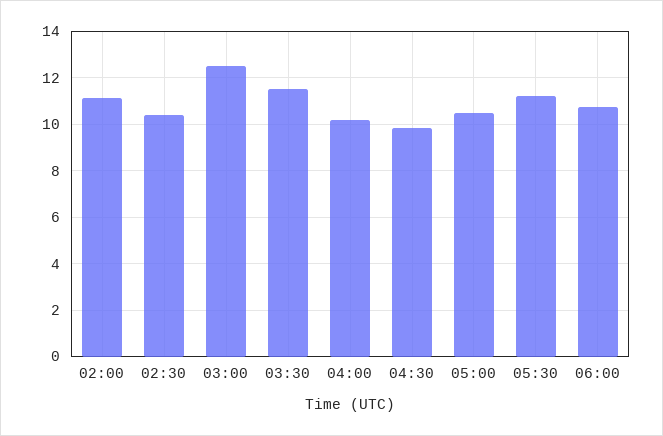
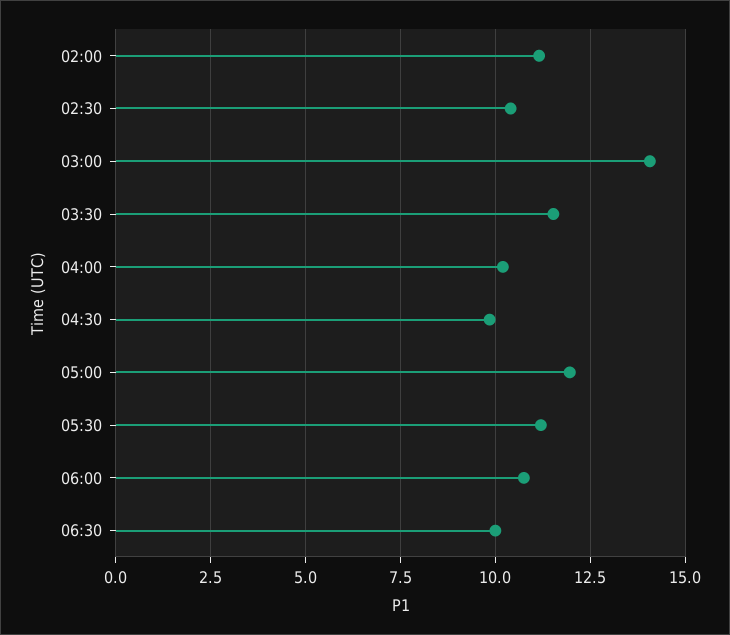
03:00: 12.5 -> 14
05:00: 10.5 -> 12
06:30: none -> 10

